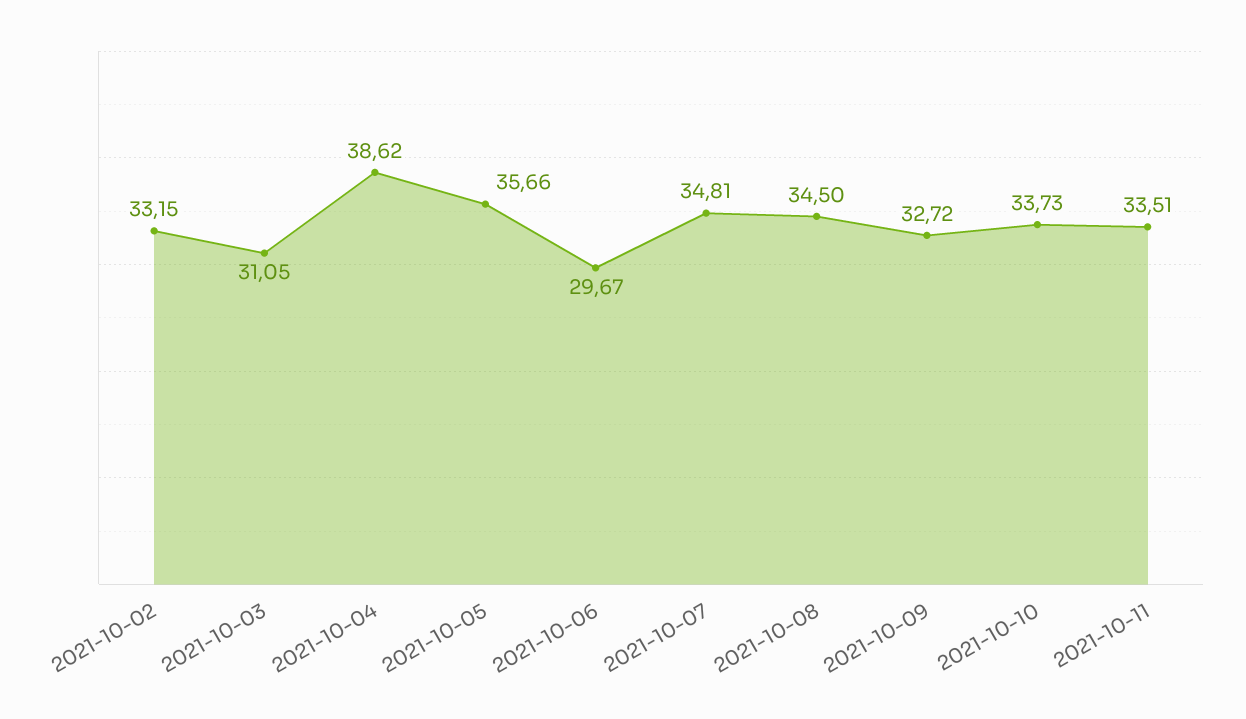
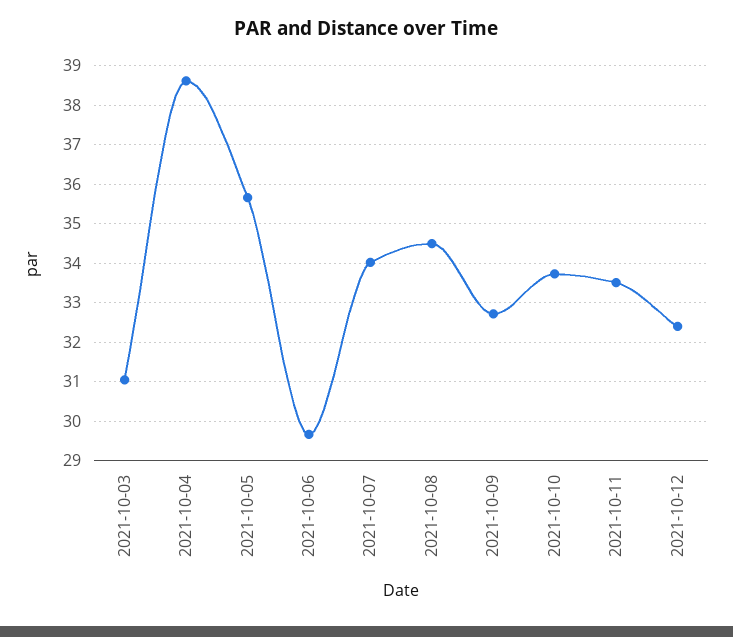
2021-10-02: 33.15 -> none
2021-10-07: 34.81 -> 34
2021-10-12: none -> 32.4

